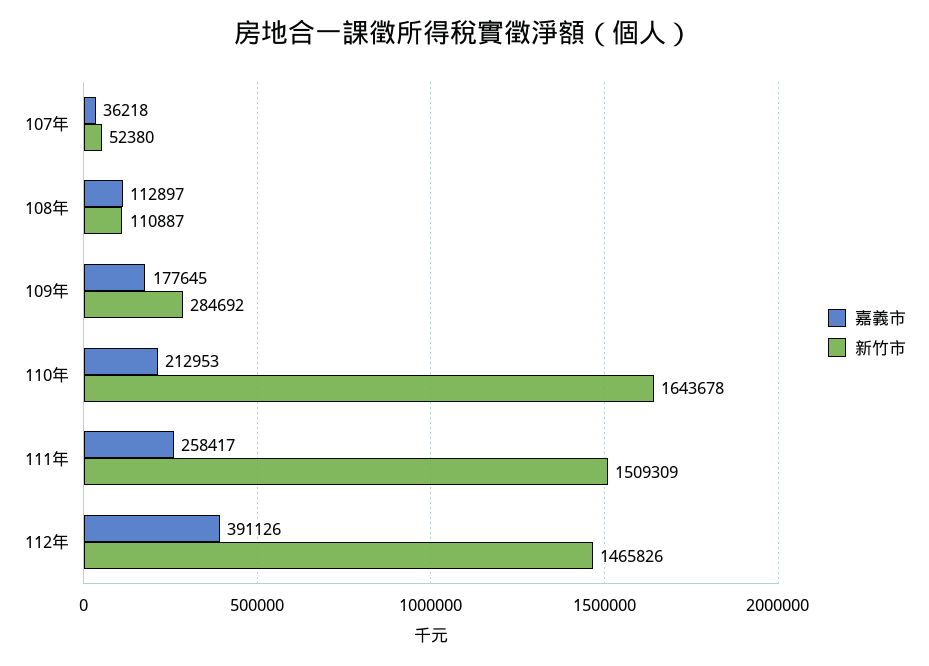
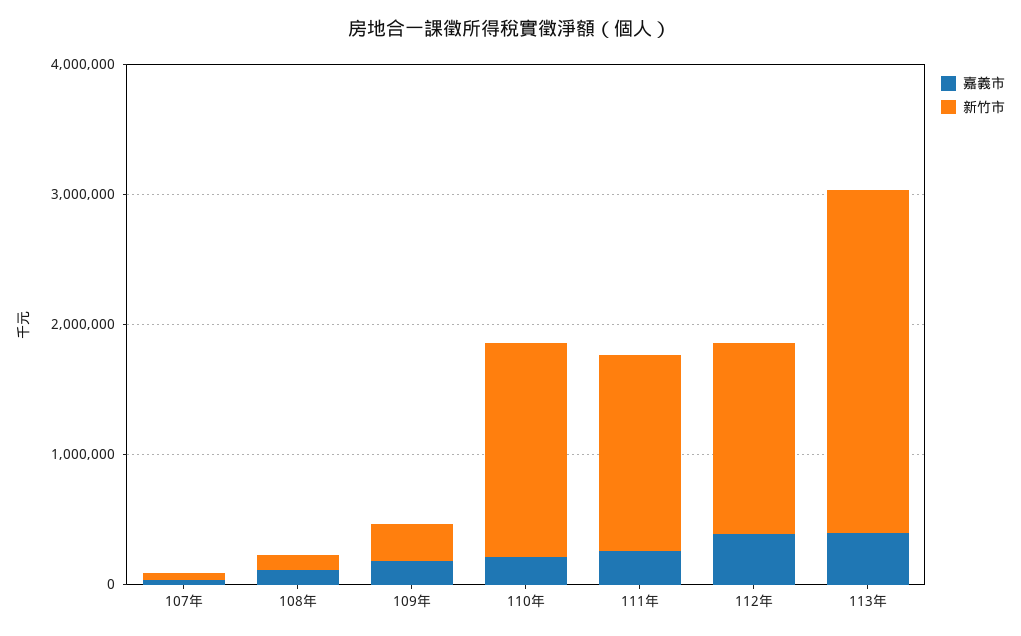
嘉義市, 113年: none -> 400000
新竹市, 113年: none -> 2600000

